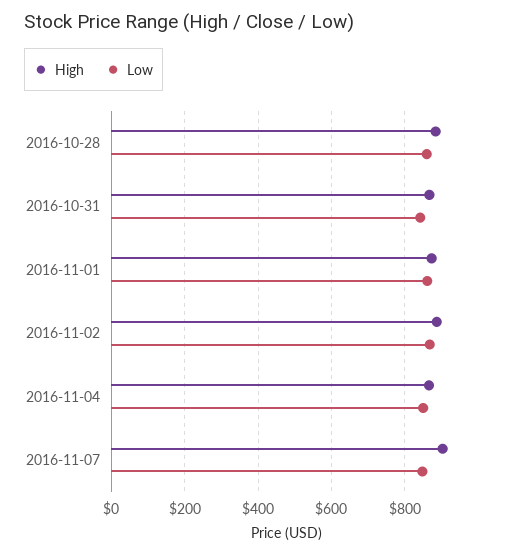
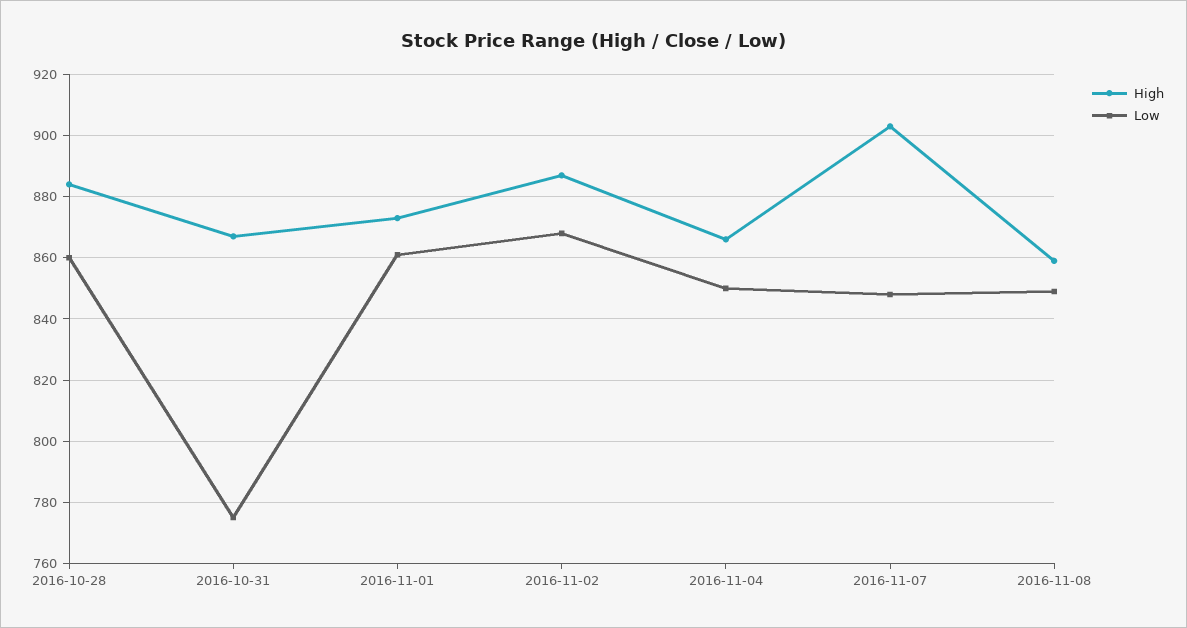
Low, 2016-10-31: 840 -> 775
High, 2016-11-08: none -> 860
Low, 2016-11-08: none -> 850

